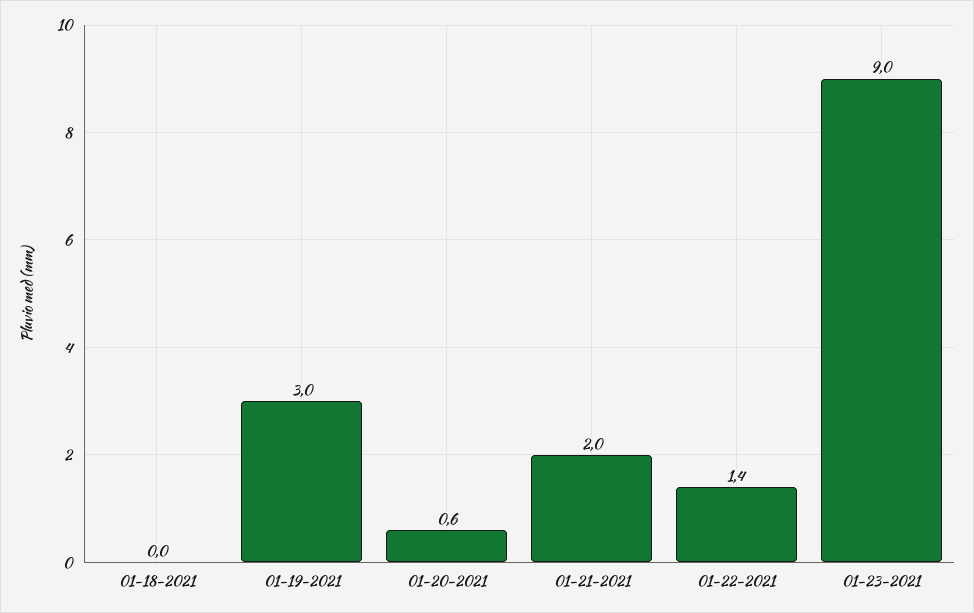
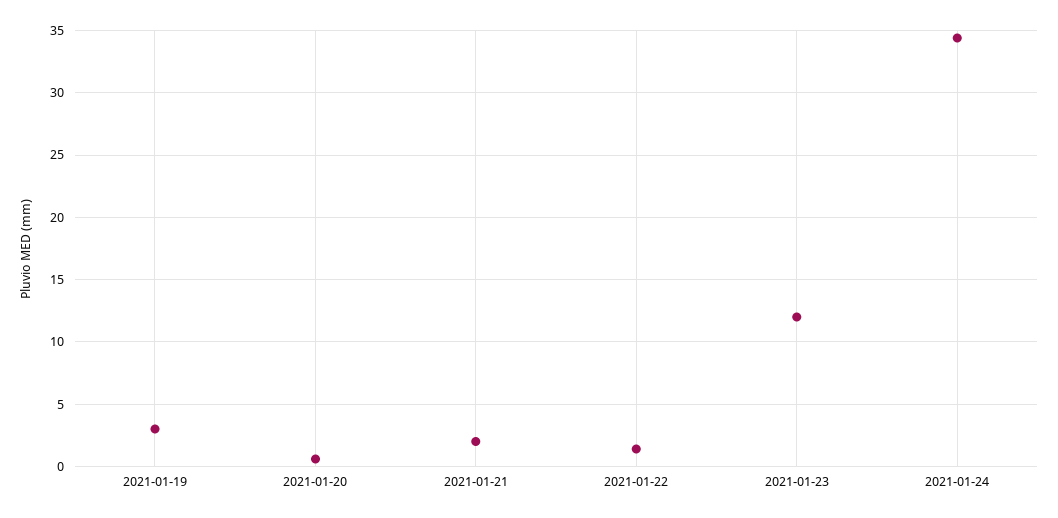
01-18-2021: 0 -> none
01-23-2021: 9 -> 12
2021-01-24: none -> 34.5

